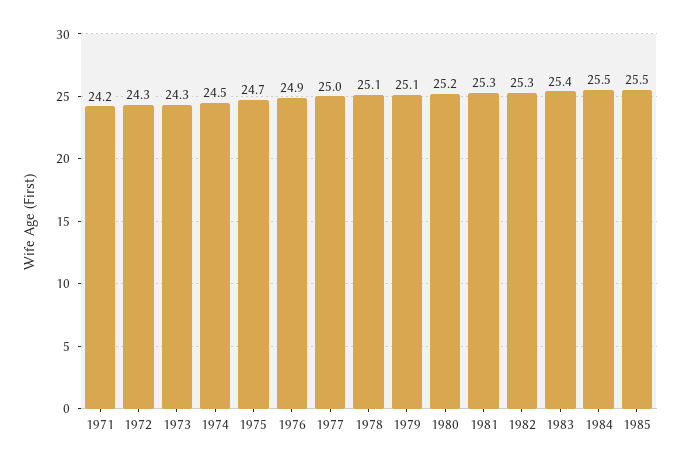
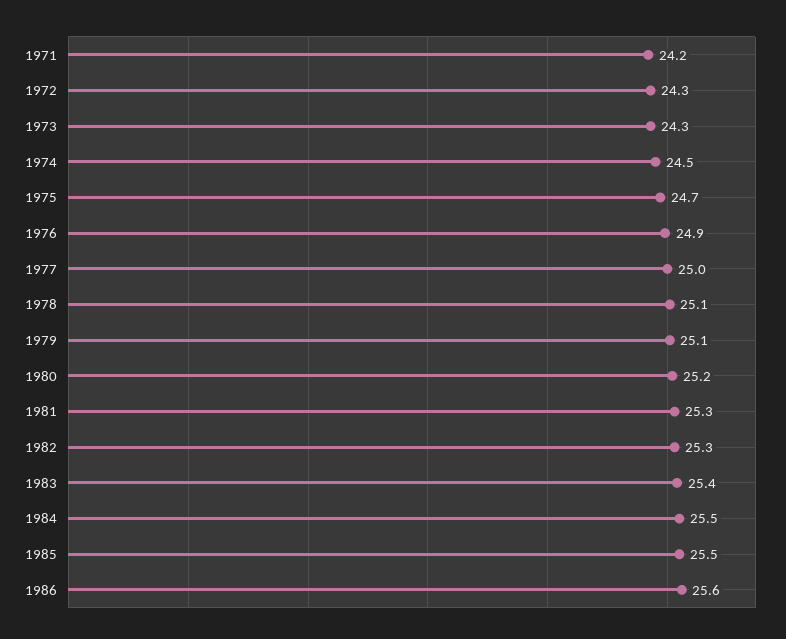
1986: none -> 25.6

